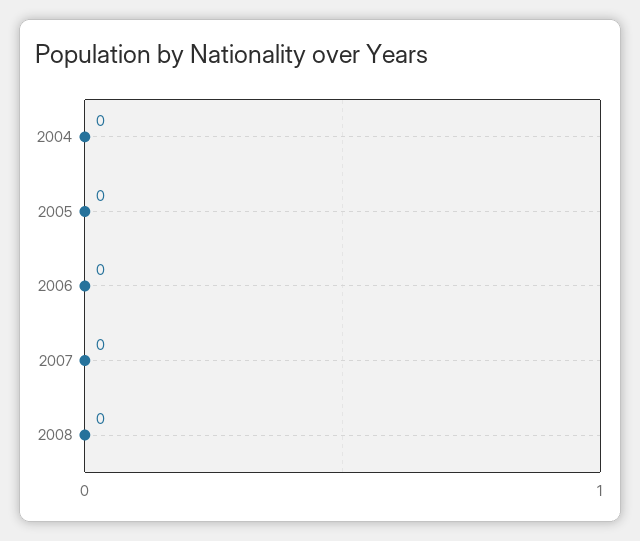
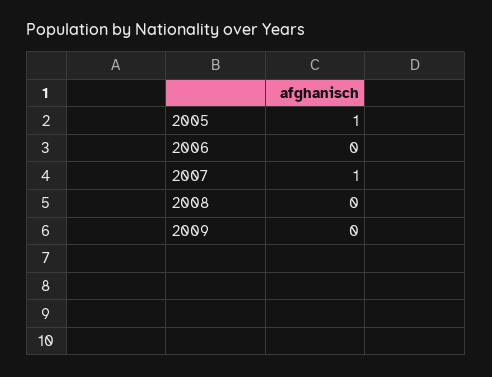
2004: 0 -> none
2005: 0 -> 1
2007: 0 -> 1
2009: none -> 0

